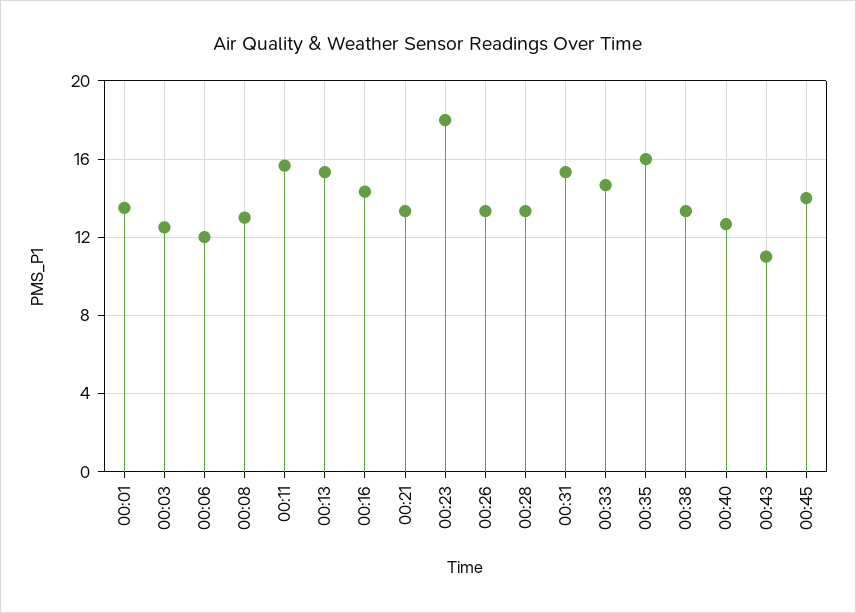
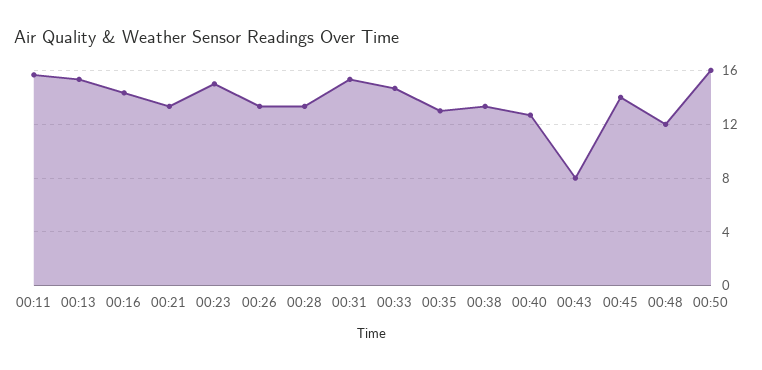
00:01: 13.5 -> none
00:03: 12.5 -> none
00:06: 12 -> none
00:08: 13 -> none
00:23: 18 -> 15
00:35: 16 -> 13
00:43: 11 -> 8
00:48: none -> 12
00:50: none -> 16

